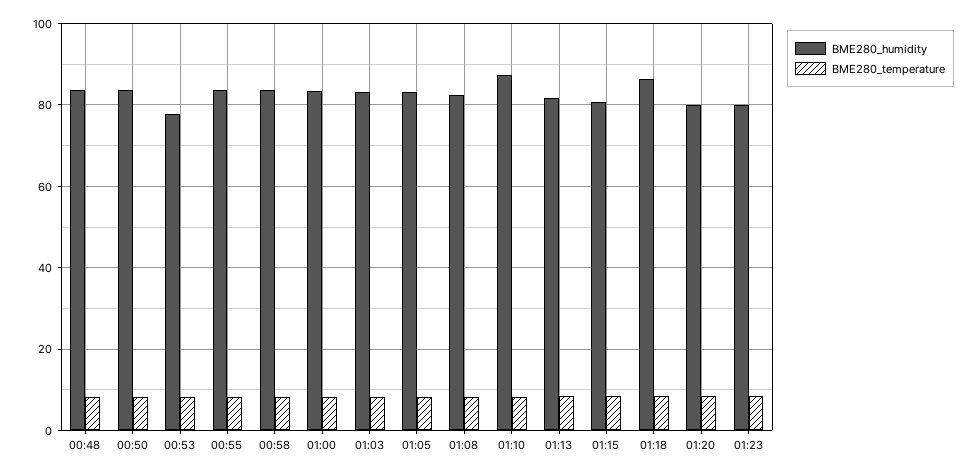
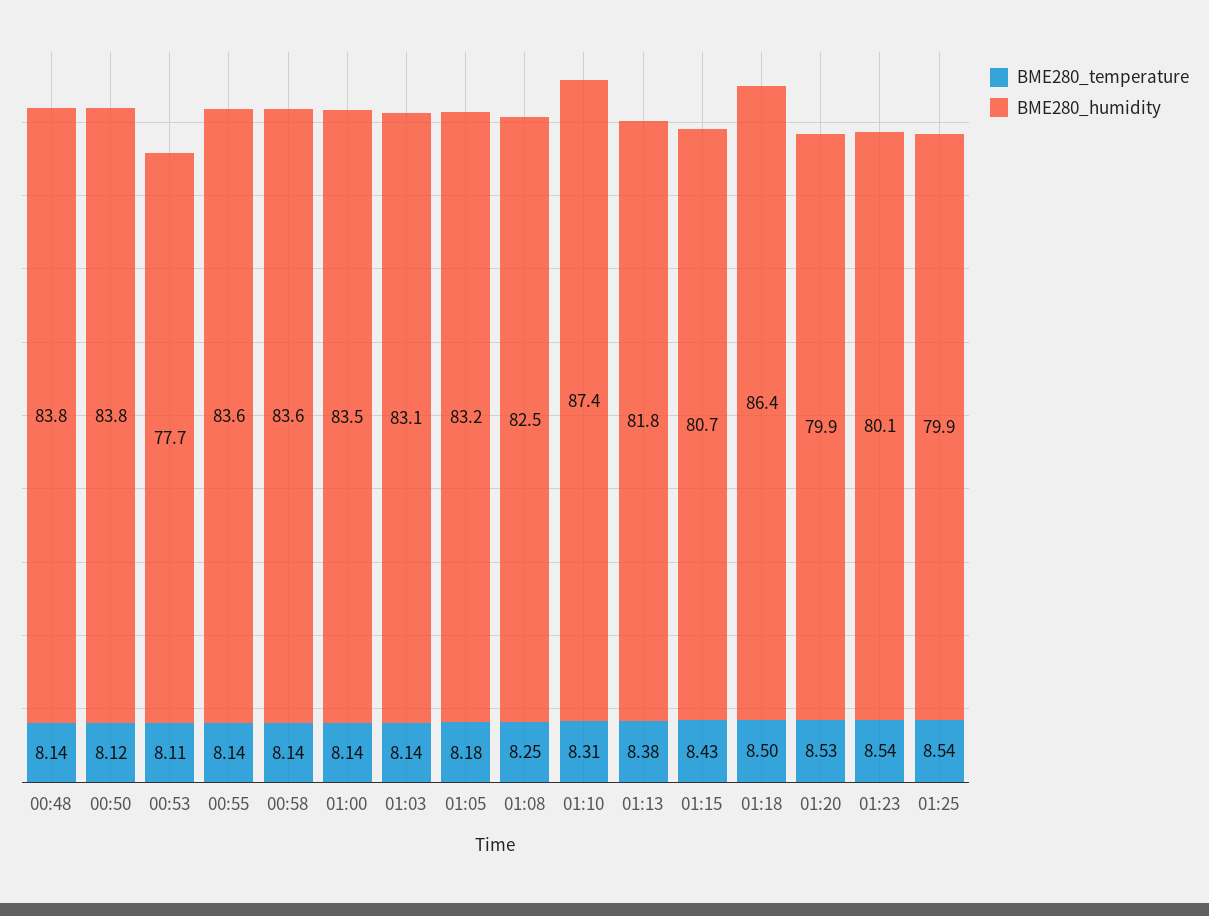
BME280_temperature, 01:25: none -> 8.54
BME280_humidity, 01:25: none -> 79.9

